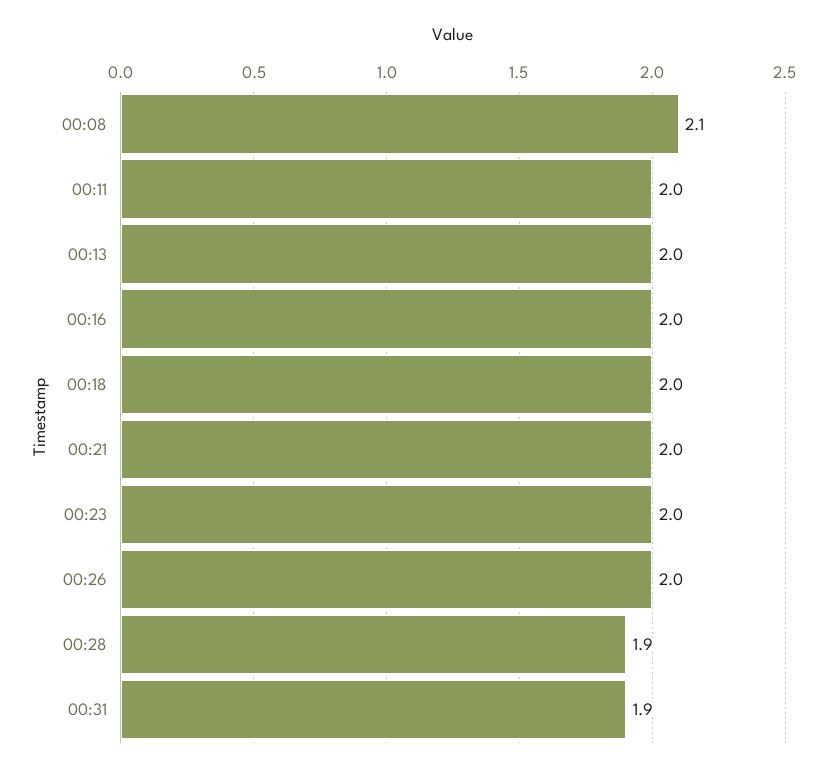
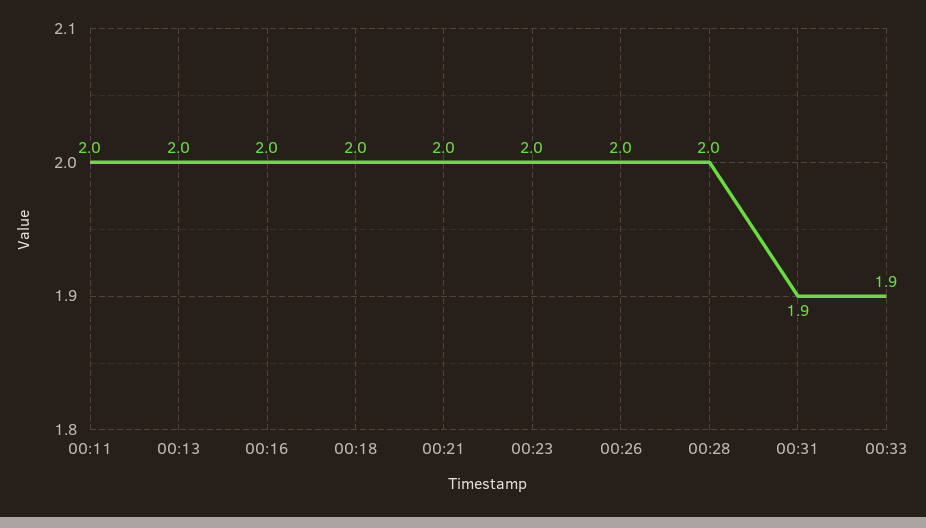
00:08: 2.1 -> none
00:28: 1.9 -> 2
00:33: none -> 1.9

